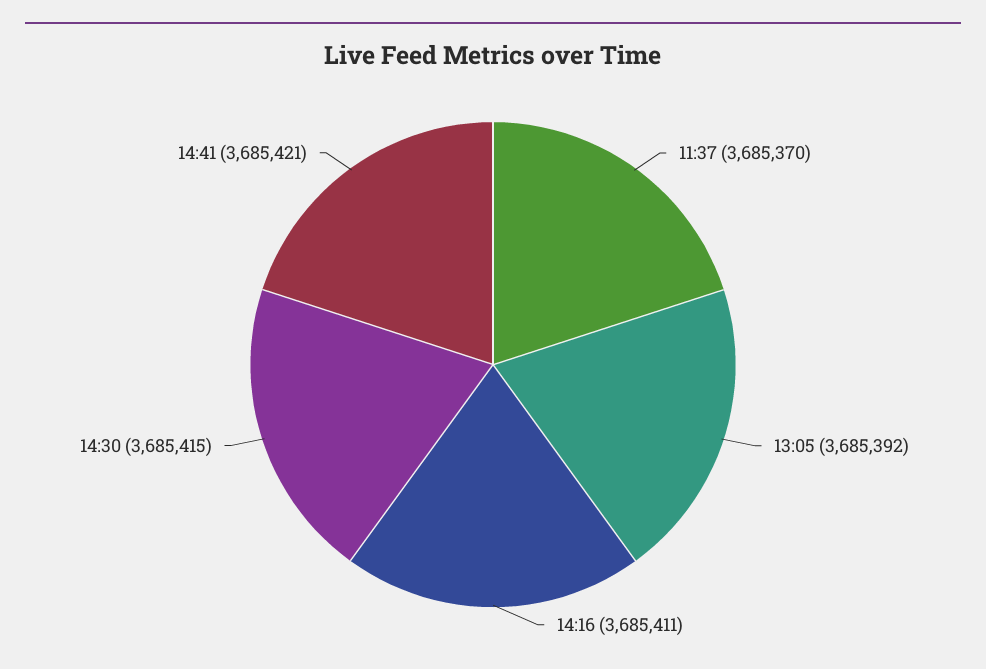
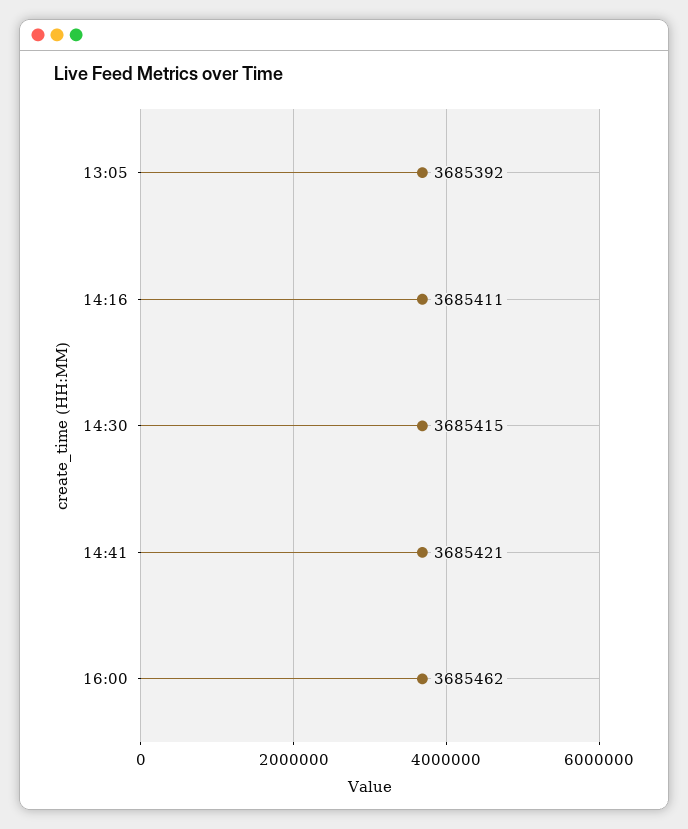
11:37: 3685370 -> none
16:00: none -> 3685462

